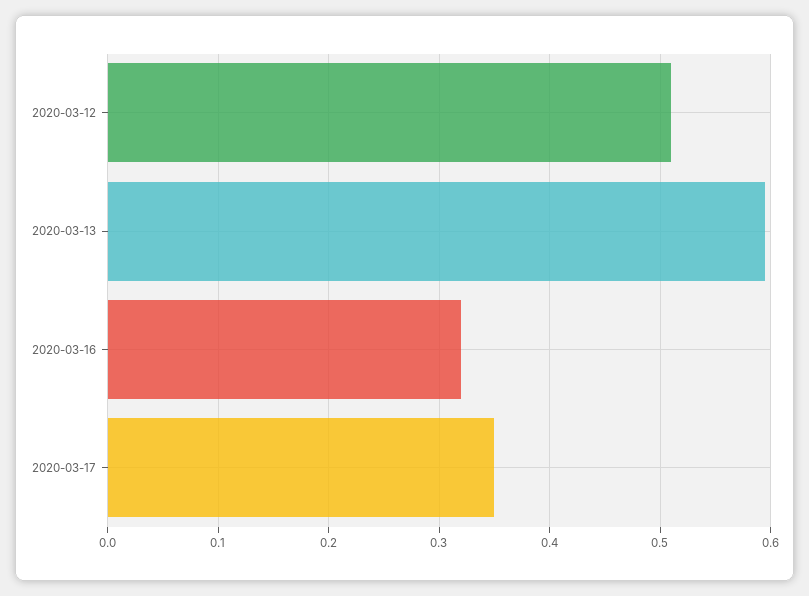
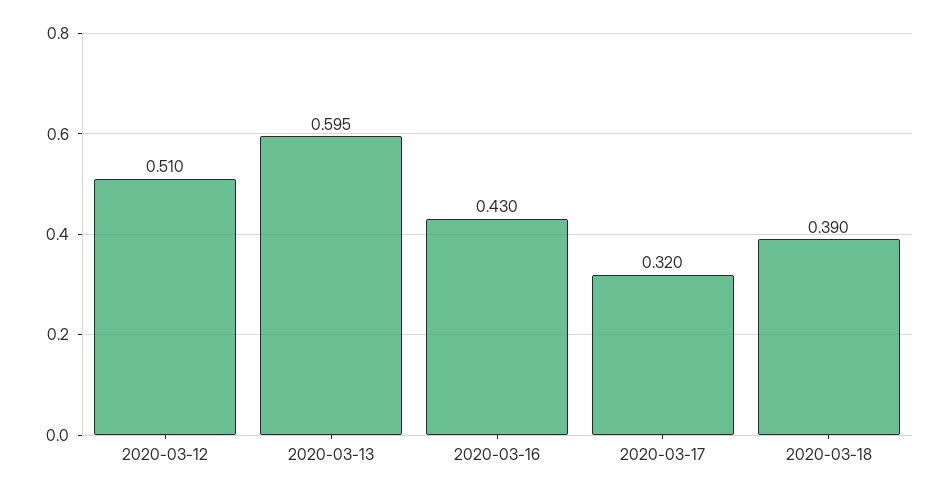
2020-03-16: 0.32 -> 0.43
2020-03-17: 0.35 -> 0.32
2020-03-18: none -> 0.39

